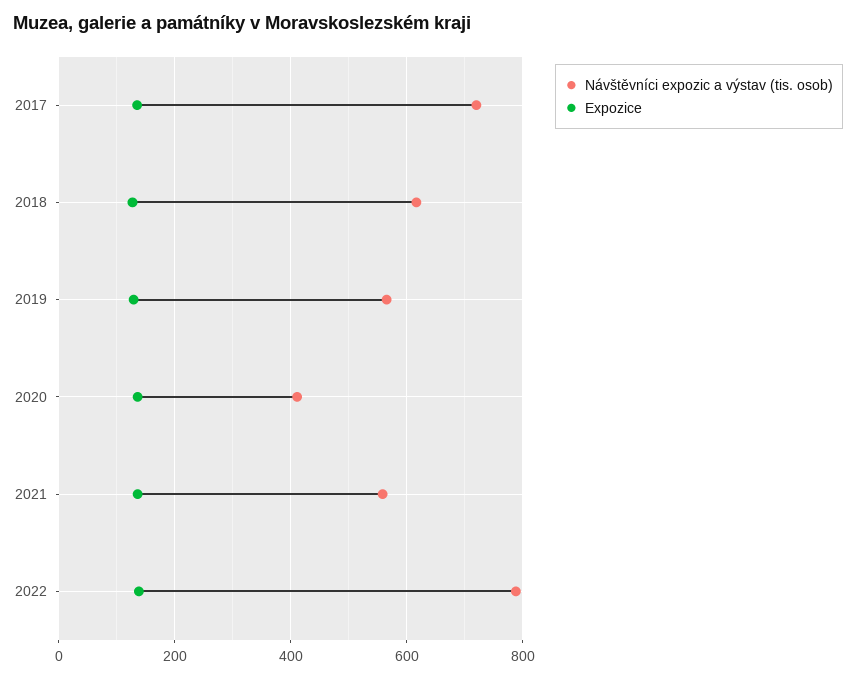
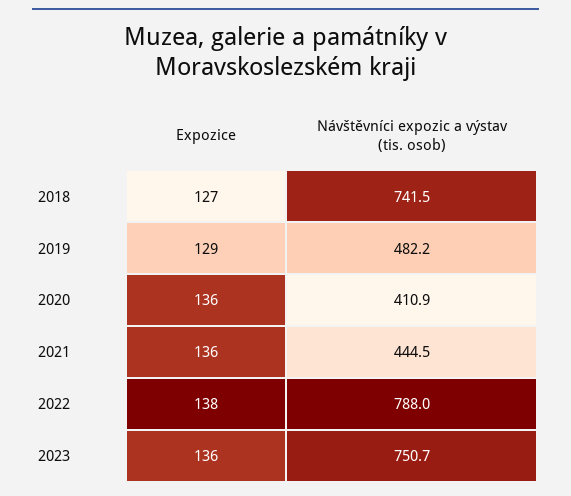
Návštěvníci expozic a výstav (tis. osob), 2017: 720 -> none
Expozice, 2017: 140 -> none
Návštěvníci expozic a výstav (tis. osob), 2018: 620 -> 741.5
Návštěvníci expozic a výstav (tis. osob), 2019: 560 -> 482.2
Návštěvníci expozic a výstav (tis. osob), 2021: 560 -> 444.5
Expozice, 2023: none -> 136
Návštěvníci expozic a výstav (tis. osob), 2023: none -> 750.7

